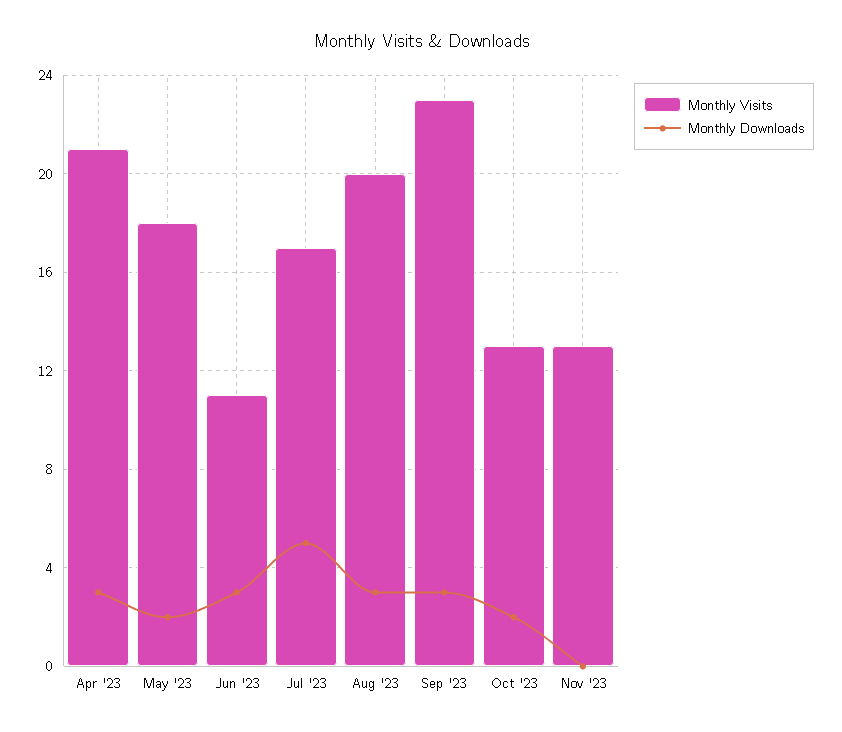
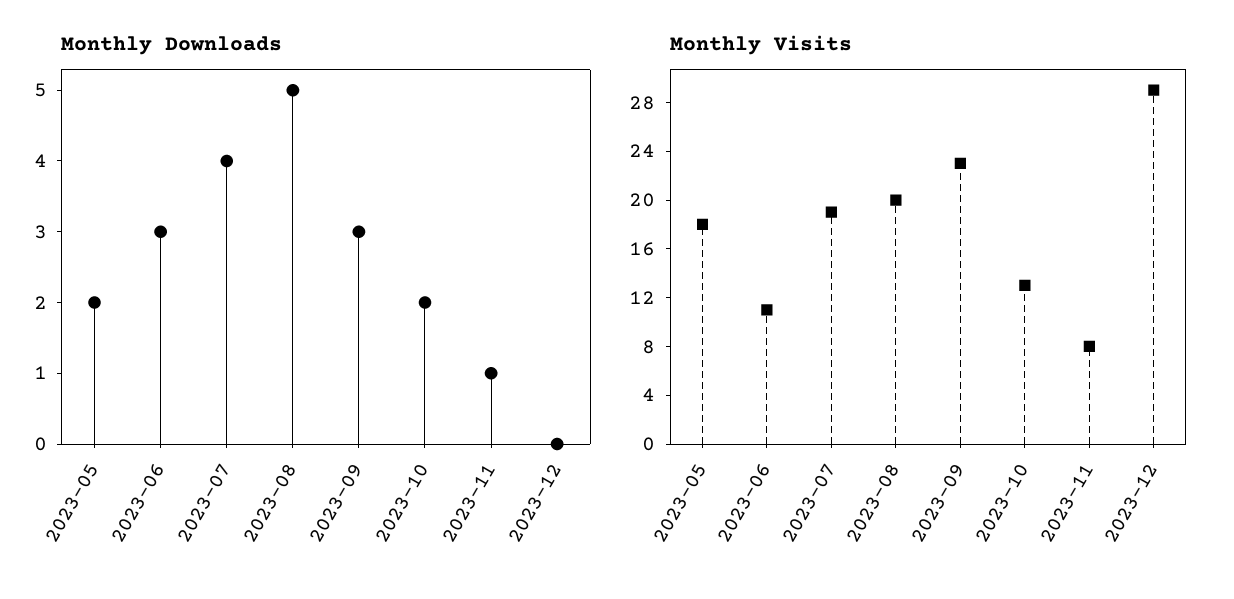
Monthly Visits, Apr '23: 21 -> none
Monthly Downloads, Apr '23: 3 -> none
Monthly Visits, Jul '23: 17 -> 19
Monthly Downloads, Jul '23: 5 -> 4
Monthly Downloads, Aug '23: 3 -> 5
Monthly Visits, Nov '23: 13 -> 8
Monthly Downloads, Nov '23: 0 -> 1
Monthly Downloads, 2023-12: none -> 0
Monthly Visits, 2023-12: none -> 29

